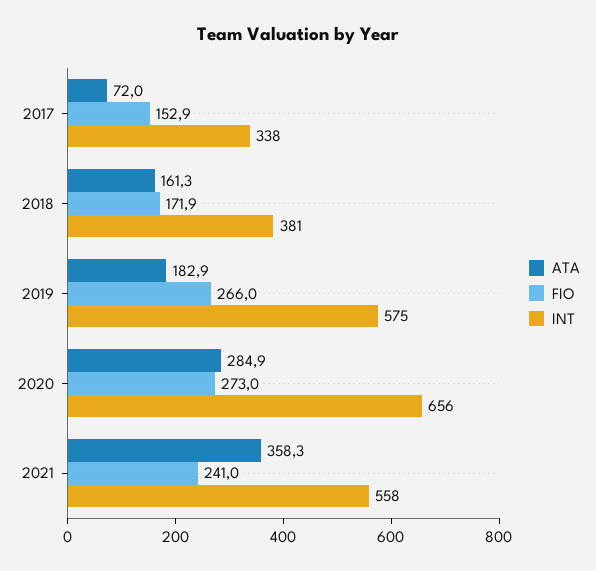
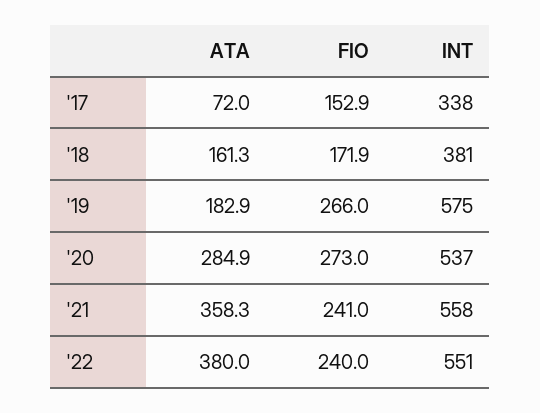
INT, 2020: 656 -> 537
ATA, '22: none -> 380
FIO, '22: none -> 240
INT, '22: none -> 551

